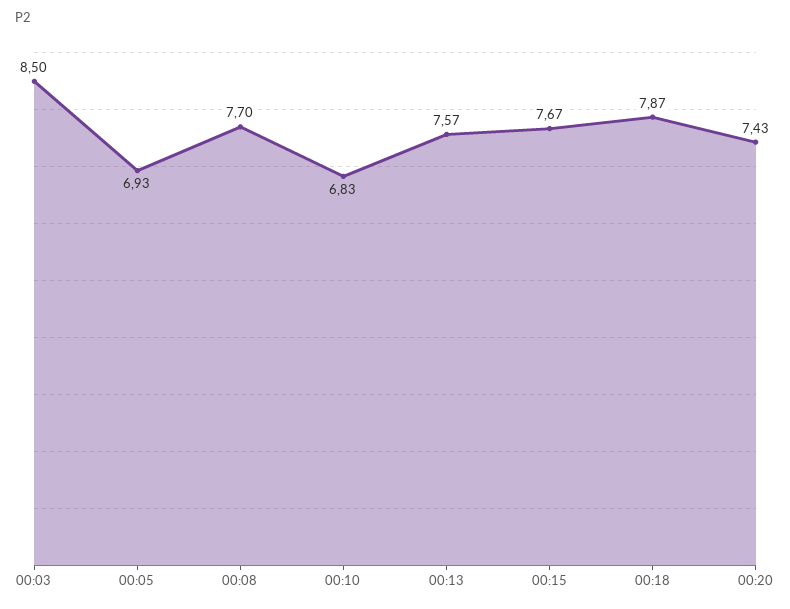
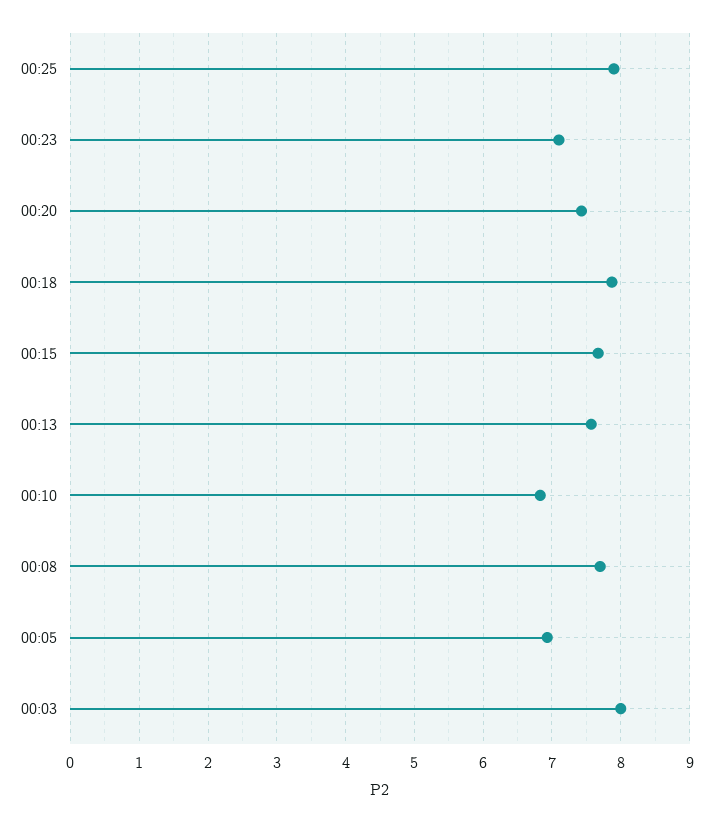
00:03: 8.5 -> 8
00:25: none -> 7.9
00:23: none -> 7.1

